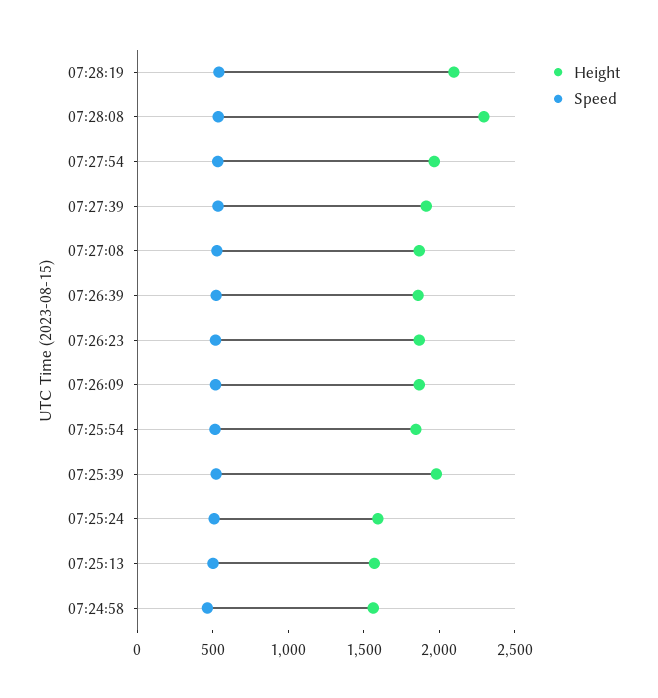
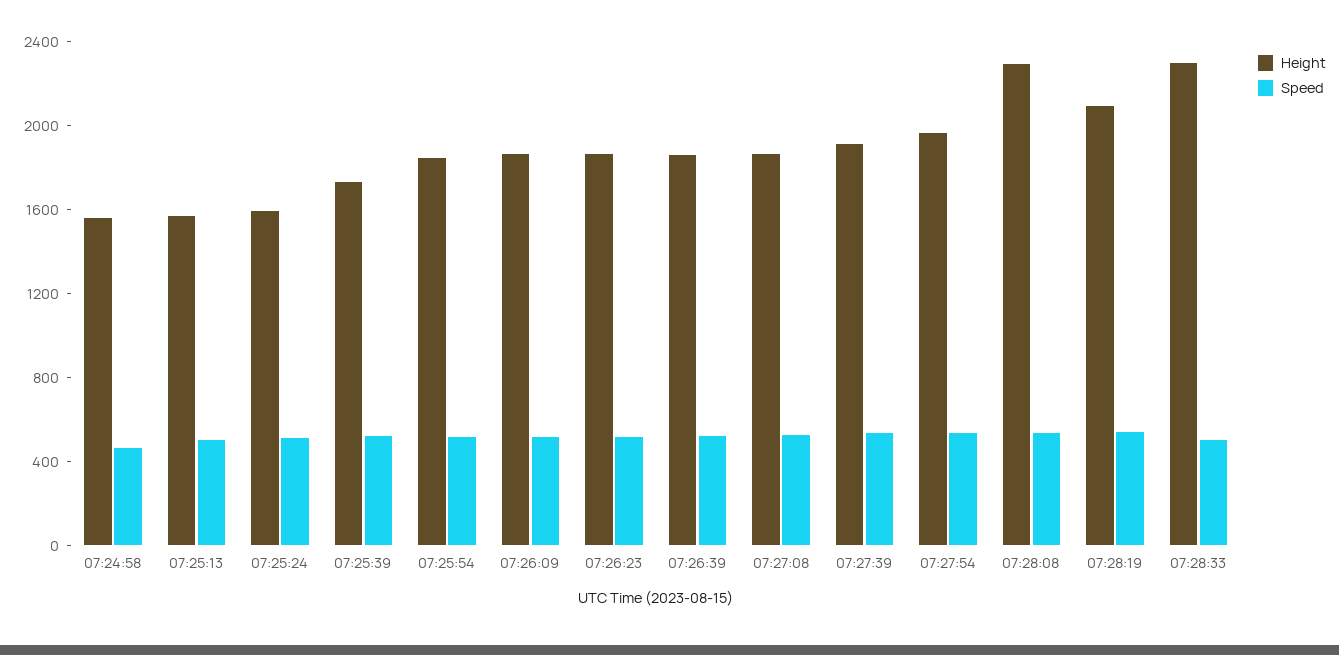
Height, 07:25:39: 2000 -> 1700
Height, 07:28:33: none -> 2300
Speed, 07:28:33: none -> 500

